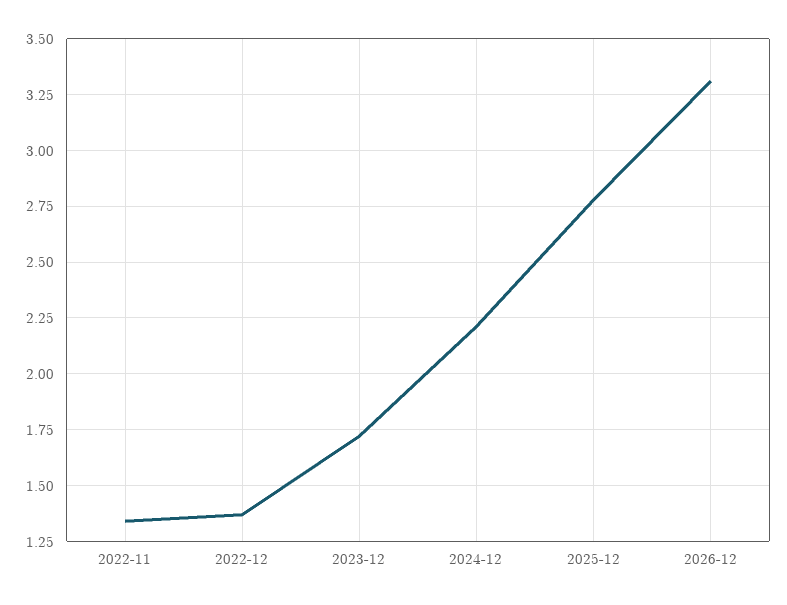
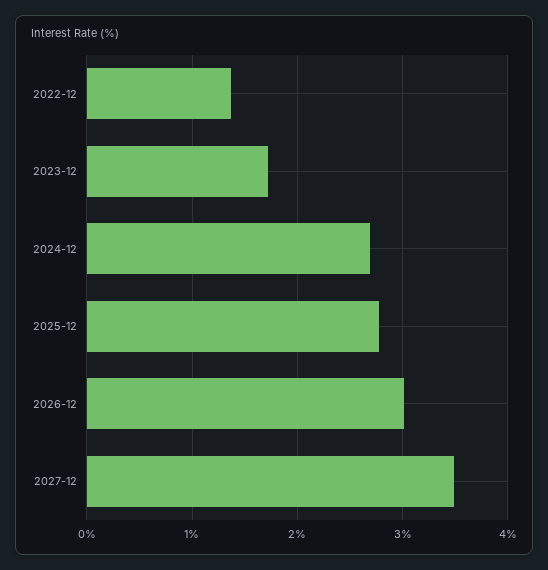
2022-11: 1.35 -> none
2024-12: 2.2 -> 2.7
2026-12: 3.3 -> 3
2027-12: none -> 3.5

